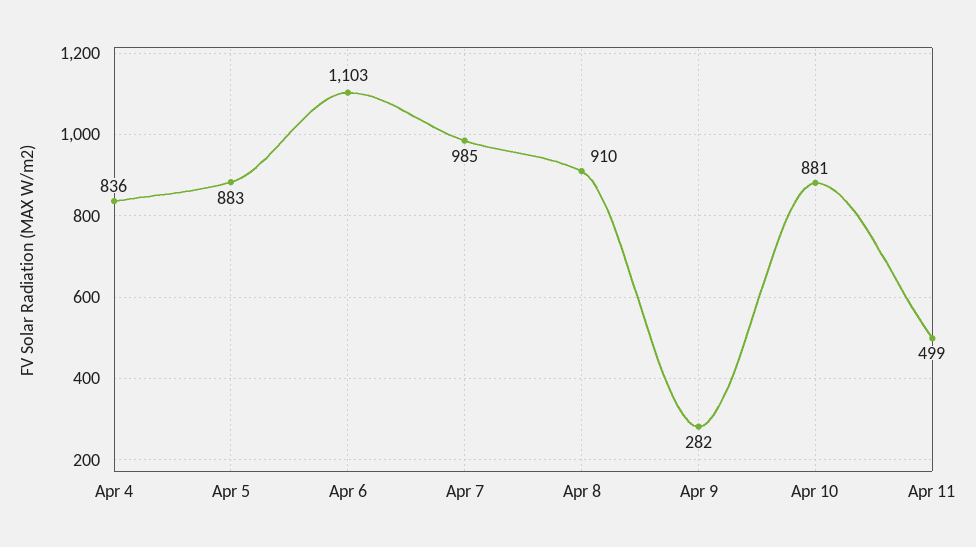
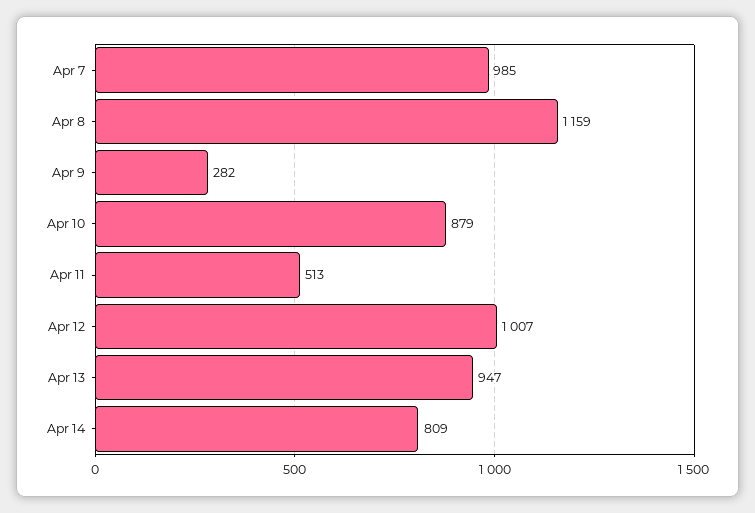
Apr 4: 836 -> none
Apr 5: 883 -> none
Apr 6: 1103 -> none
Apr 8: 910 -> 1159
Apr 10: 881 -> 879
Apr 11: 499 -> 513
Apr 12: none -> 1007
Apr 13: none -> 947
Apr 14: none -> 809

